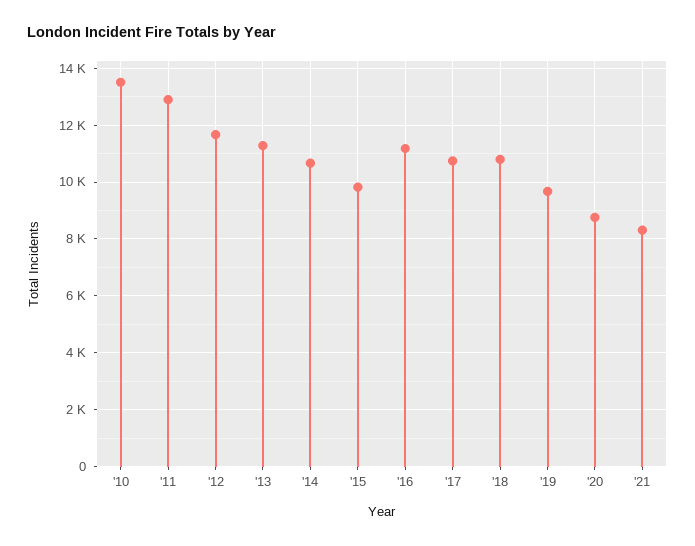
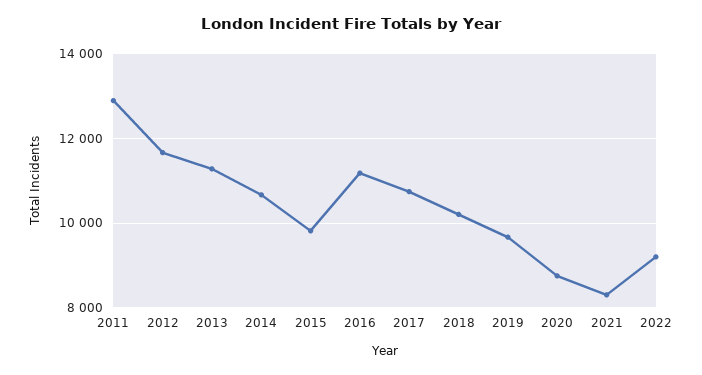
'10: 13500 -> none
'18: 10750 -> 10200
2022: none -> 9200

